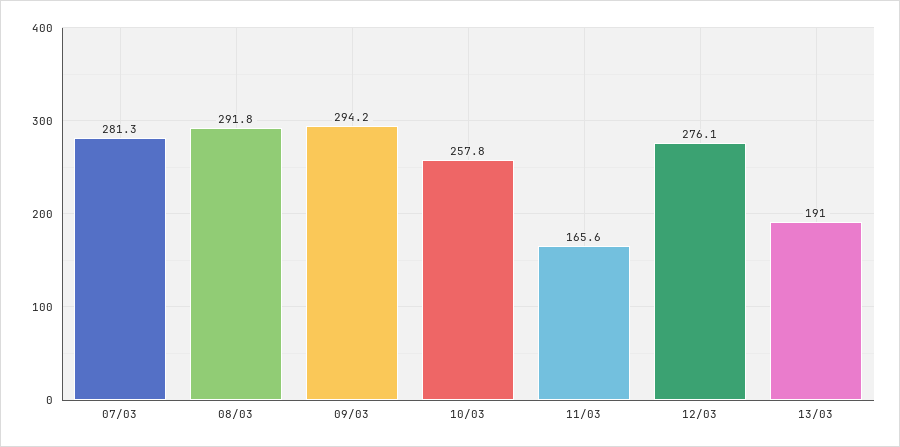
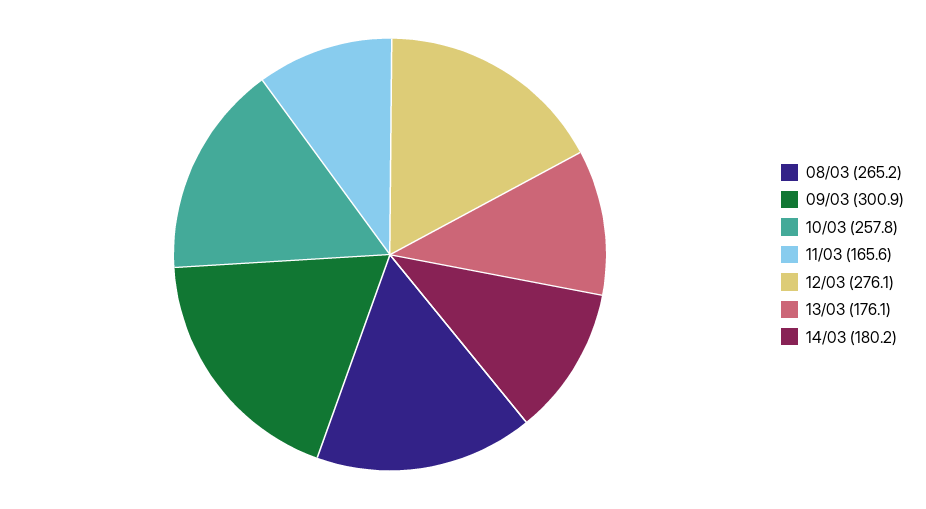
07/03: 281.3 -> none
08/03: 291.8 -> 265.2
09/03: 294.2 -> 300.9
13/03: 191 -> 176.1
14/03: none -> 180.2

